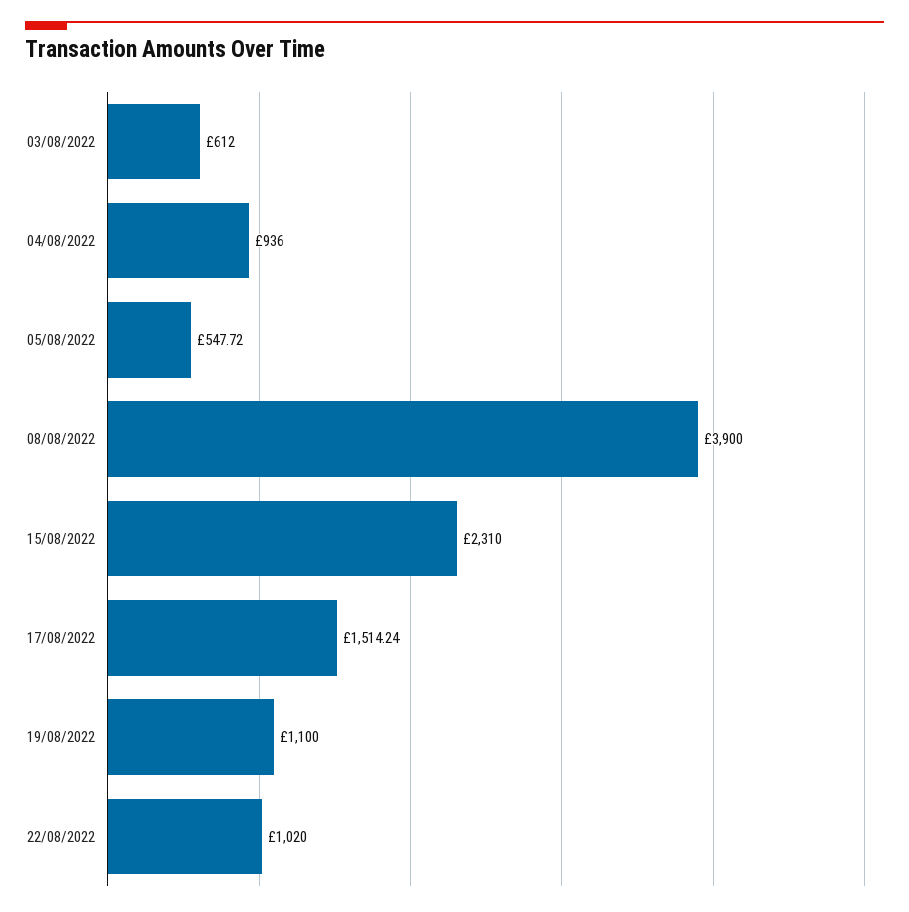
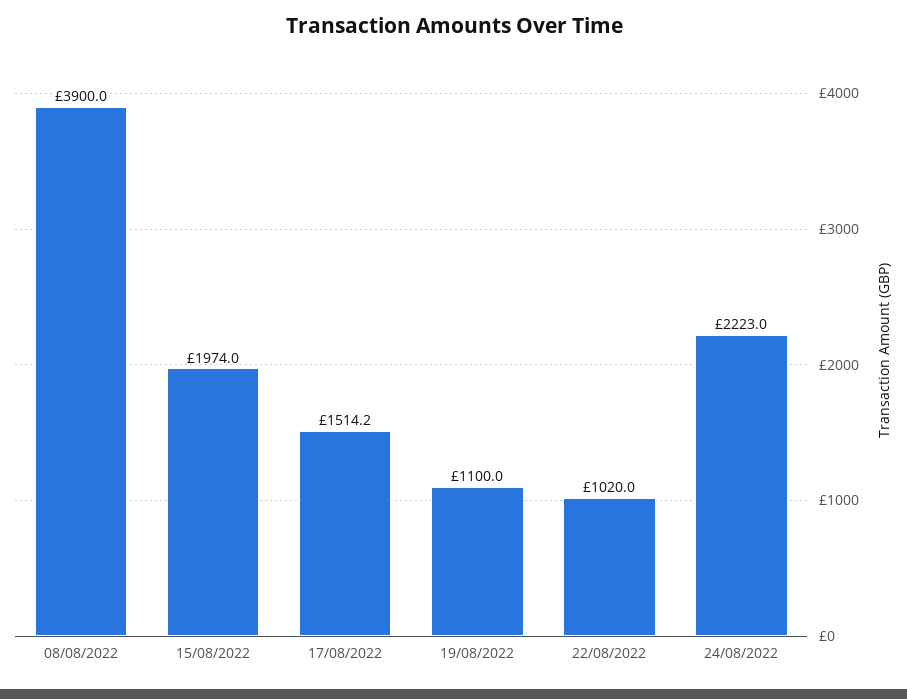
03/08/2022: 612 -> none
04/08/2022: 936 -> none
05/08/2022: 547.72 -> none
15/08/2022: 2310 -> 1974
24/08/2022: none -> 2223

